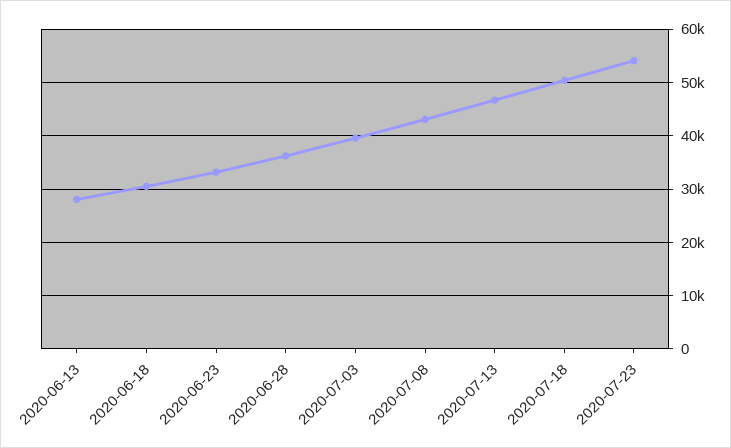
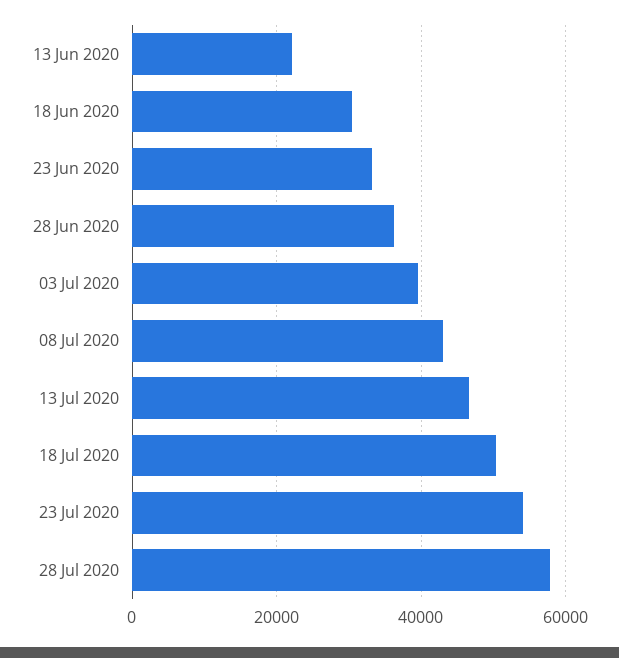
2020-06-13: 28000 -> 22000
28 Jul 2020: none -> 58000

